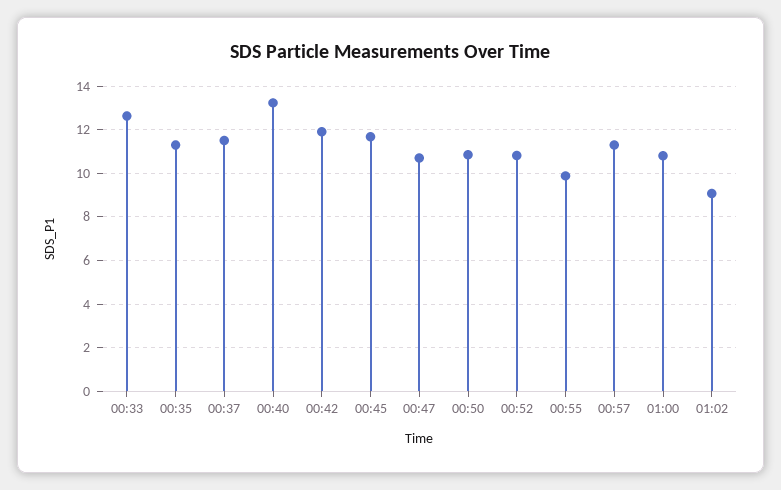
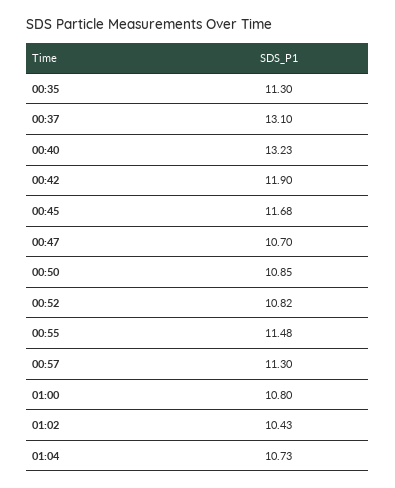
00:33: 12.5 -> none
00:37: 11.5 -> 13.1
00:55: 10 -> 11.48
01:02: 9 -> 10.43
01:04: none -> 10.73

